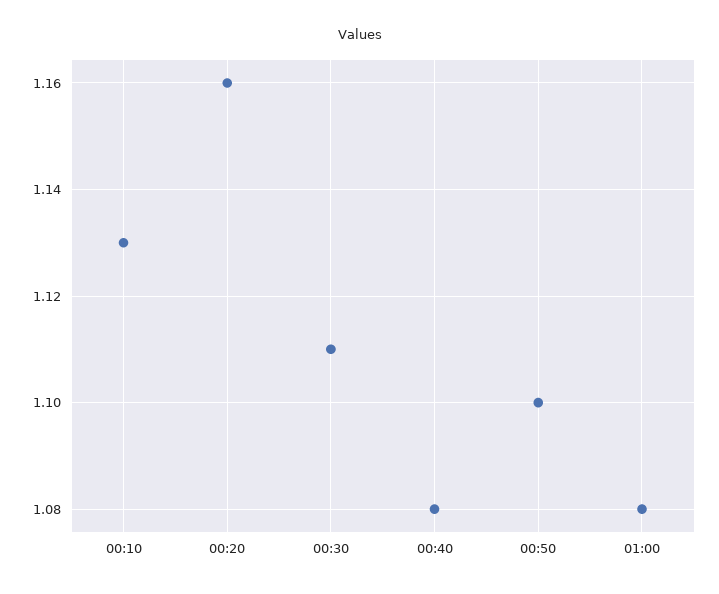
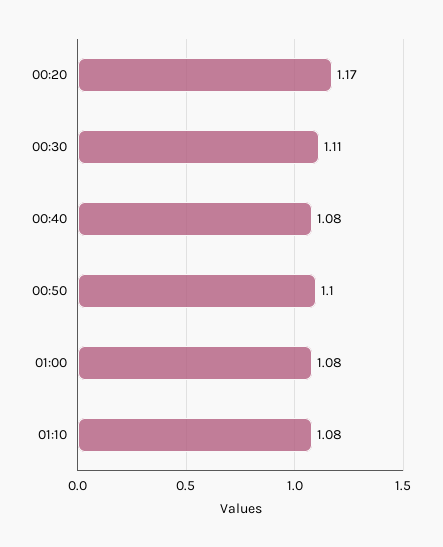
00:10: 1.13 -> none
00:20: 1.16 -> 1.17
01:10: none -> 1.08

